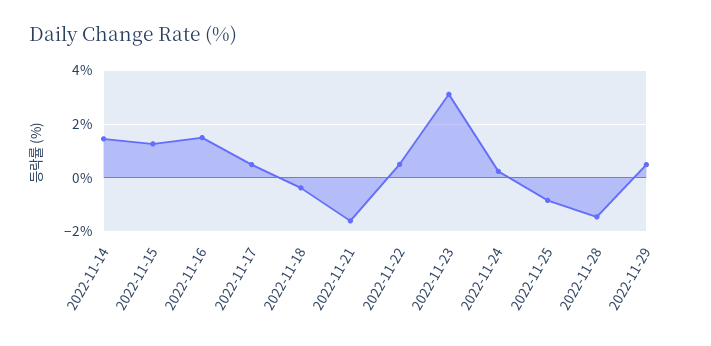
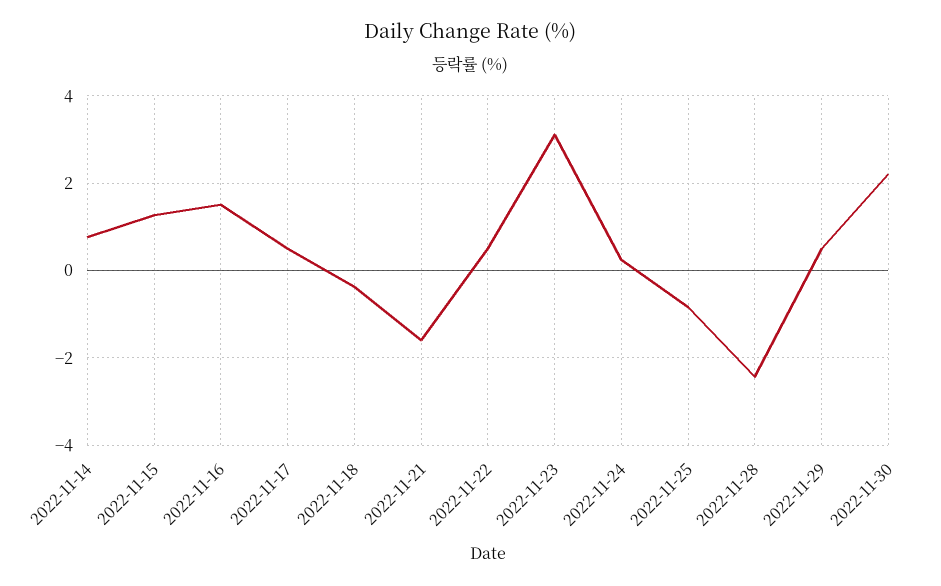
2022-11-14: 1.5 -> 0.8
2022-11-28: -1.5 -> -2.4
2022-11-30: none -> 2.2

